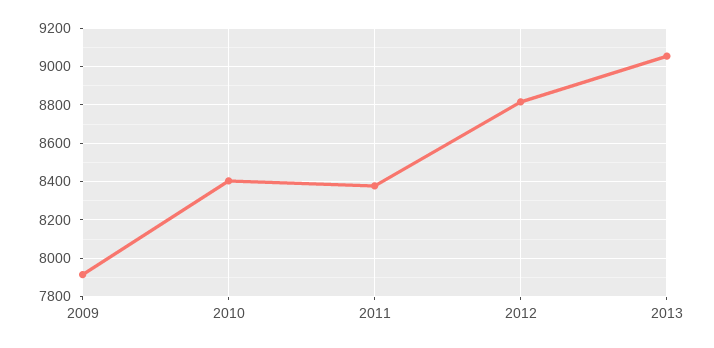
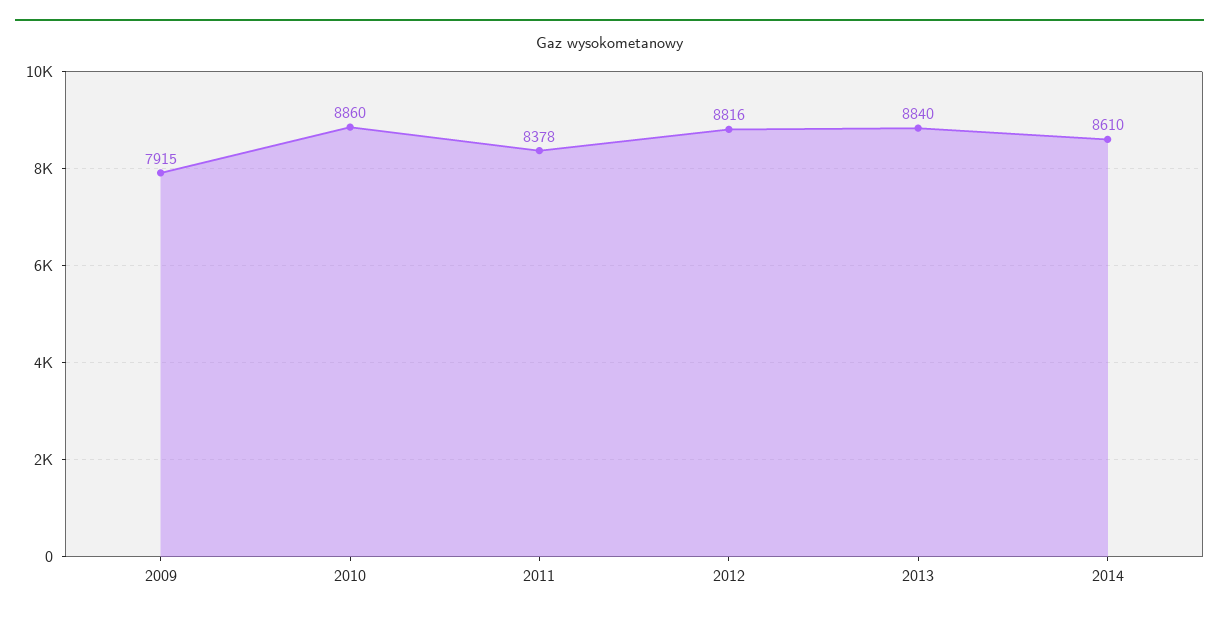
2010: 8400 -> 8860
2013: 9050 -> 8840
2014: none -> 8610

